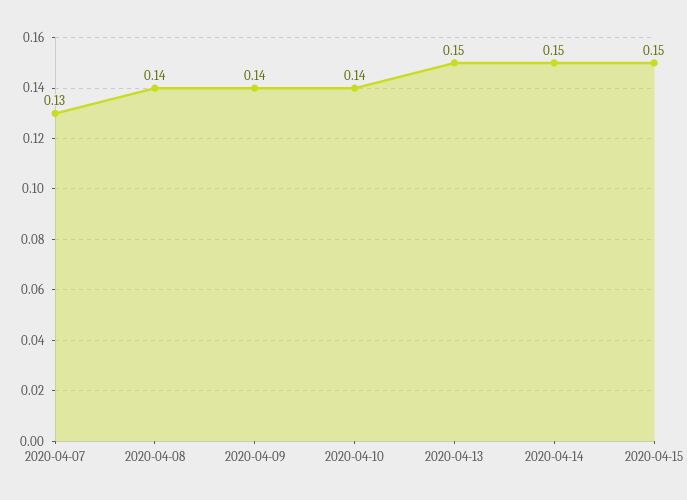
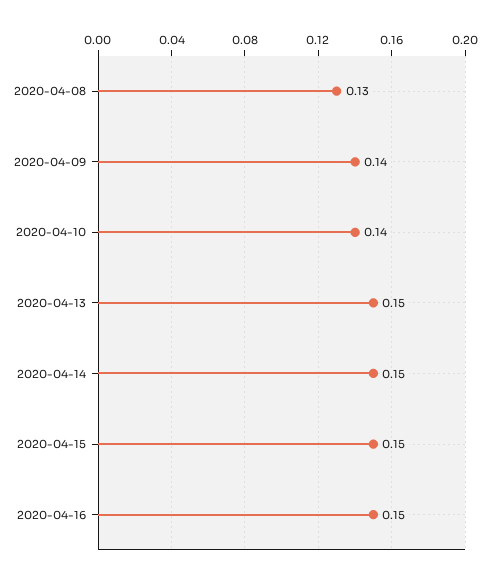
2020-04-07: 0.13 -> none
2020-04-08: 0.14 -> 0.13
2020-04-16: none -> 0.15

